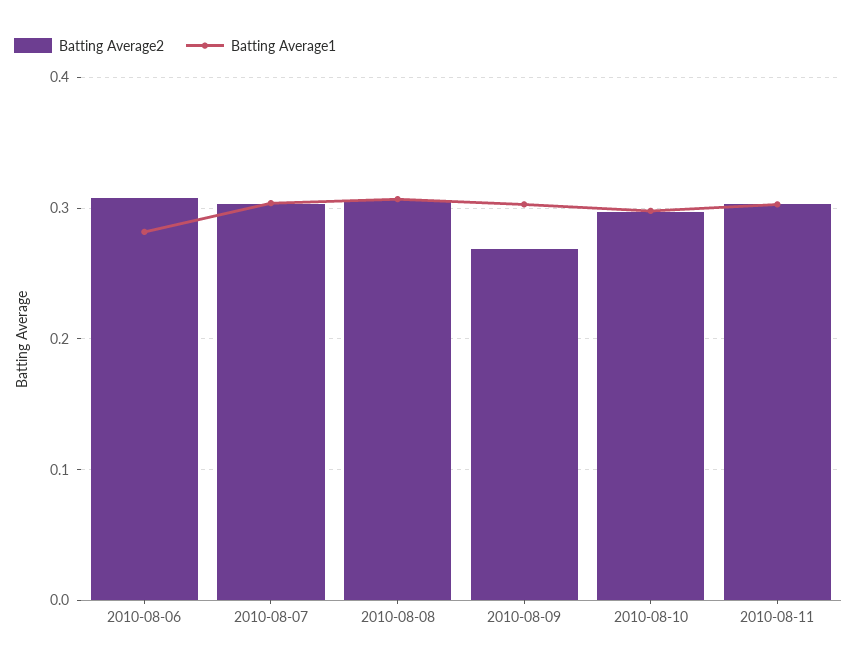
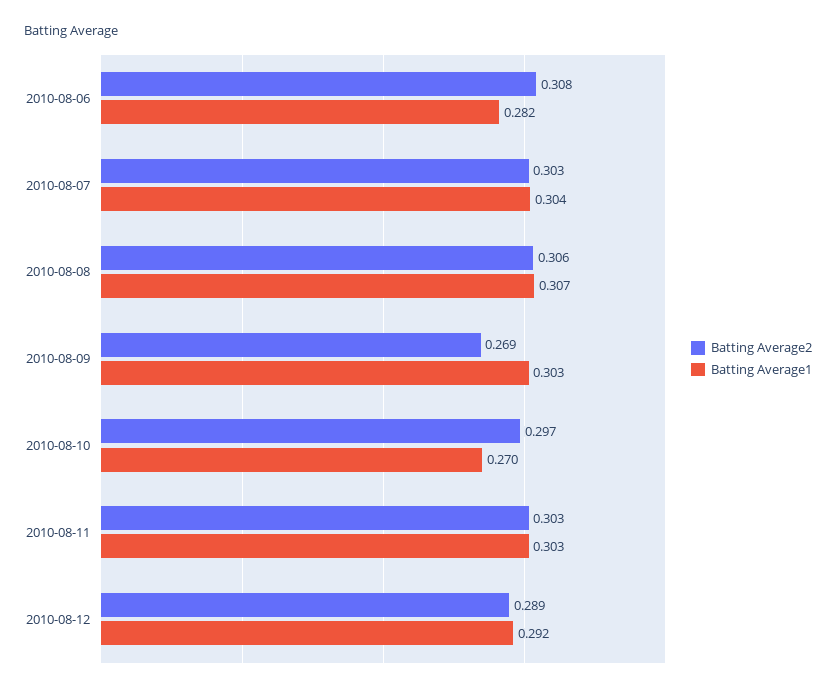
Batting Average1, 2010-08-10: 0.3 -> 0.27
Batting Average2, 2010-08-12: none -> 0.289
Batting Average1, 2010-08-12: none -> 0.292

